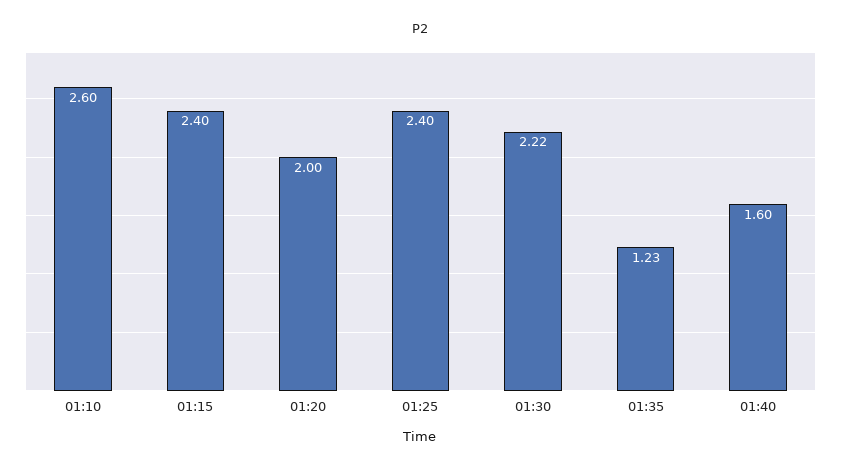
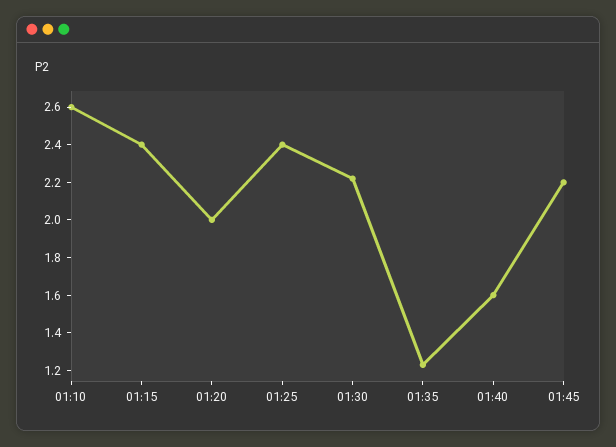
01:45: none -> 2.2

